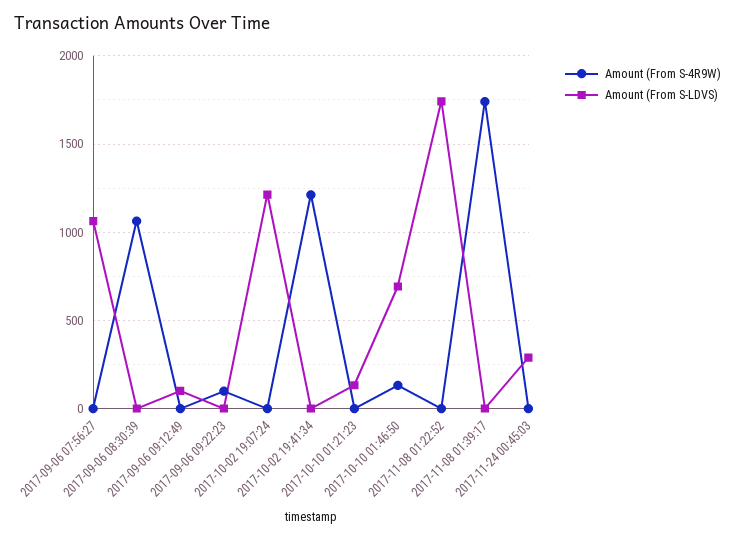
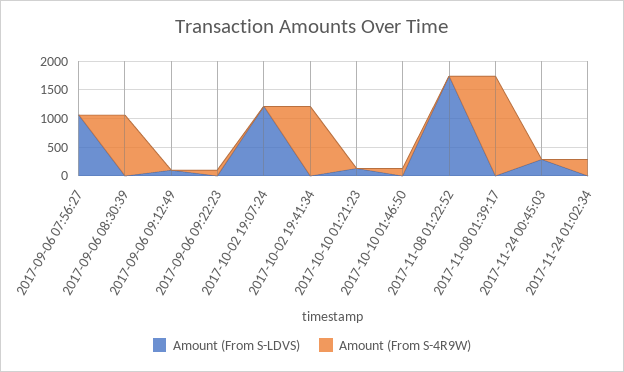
Amount (From S-LDVS), 2017-10-10 01:46:50: 700 -> 0
Amount (From S-LDVS), 2017-11-24 01:02:34: none -> 0
Amount (From S-4R9W), 2017-11-24 01:02:34: none -> 250

